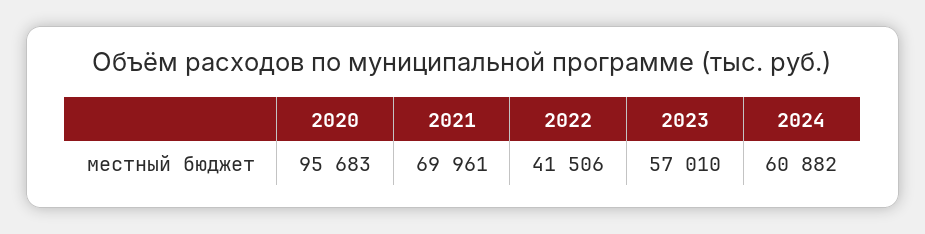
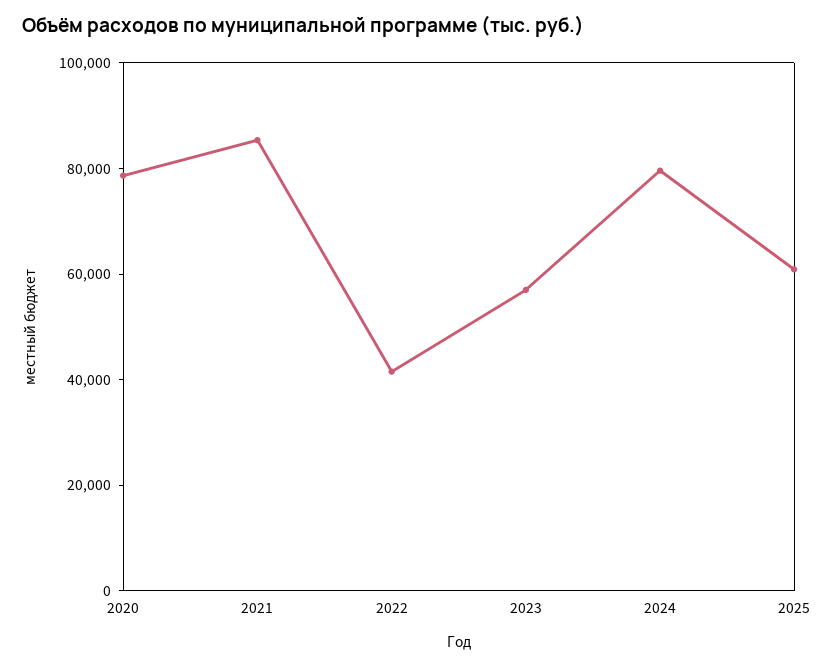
2020: 95683 -> 80000
2021: 69961 -> 85000
2024: 60882 -> 80000
2025: none -> 60000

